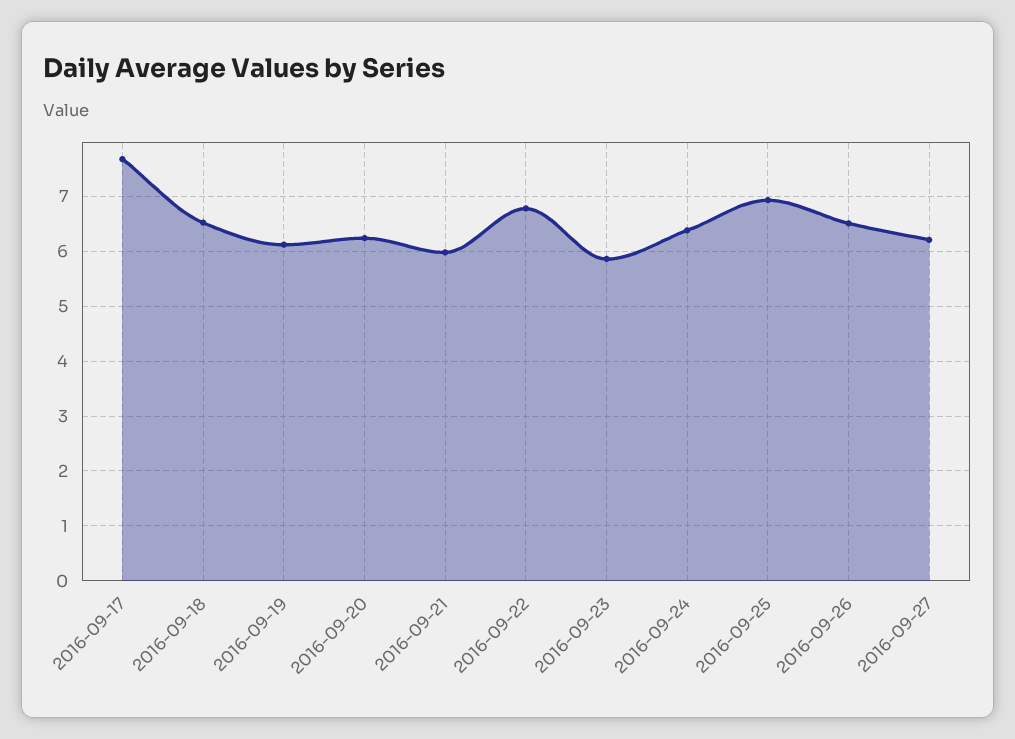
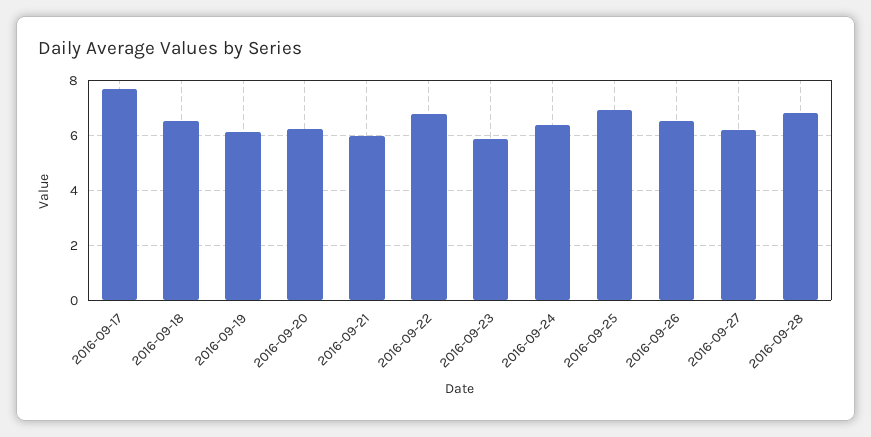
2016-09-28: none -> 6.75

